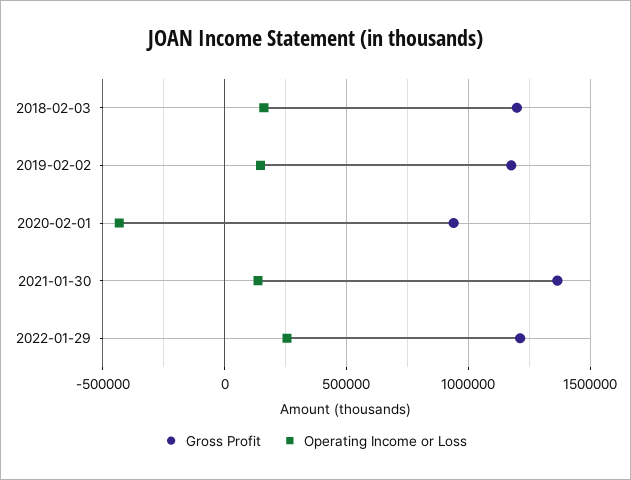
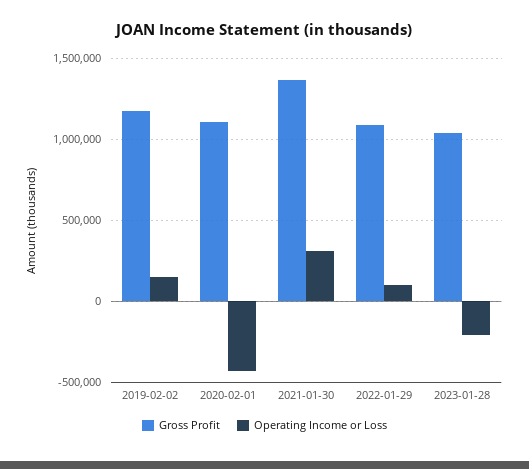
Gross Profit, 2018-02-03: 1200000 -> none
Operating Income or Loss, 2018-02-03: 150000 -> none
Gross Profit, 2020-02-01: 950000 -> 1100000
Operating Income or Loss, 2021-01-30: 150000 -> 300000
Gross Profit, 2022-01-29: 1200000 -> 1100000
Operating Income or Loss, 2022-01-29: 250000 -> 100000
Gross Profit, 2023-01-28: none -> 1050000
Operating Income or Loss, 2023-01-28: none -> -200000

